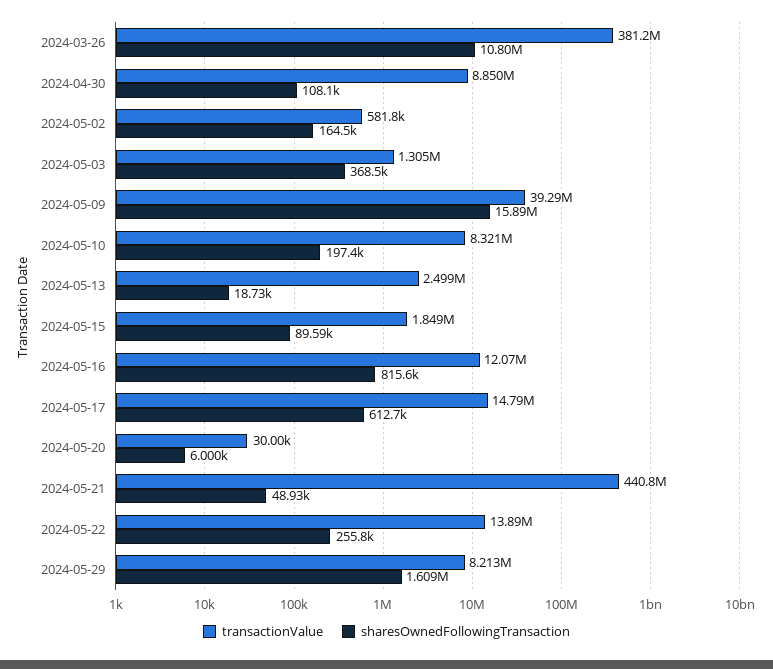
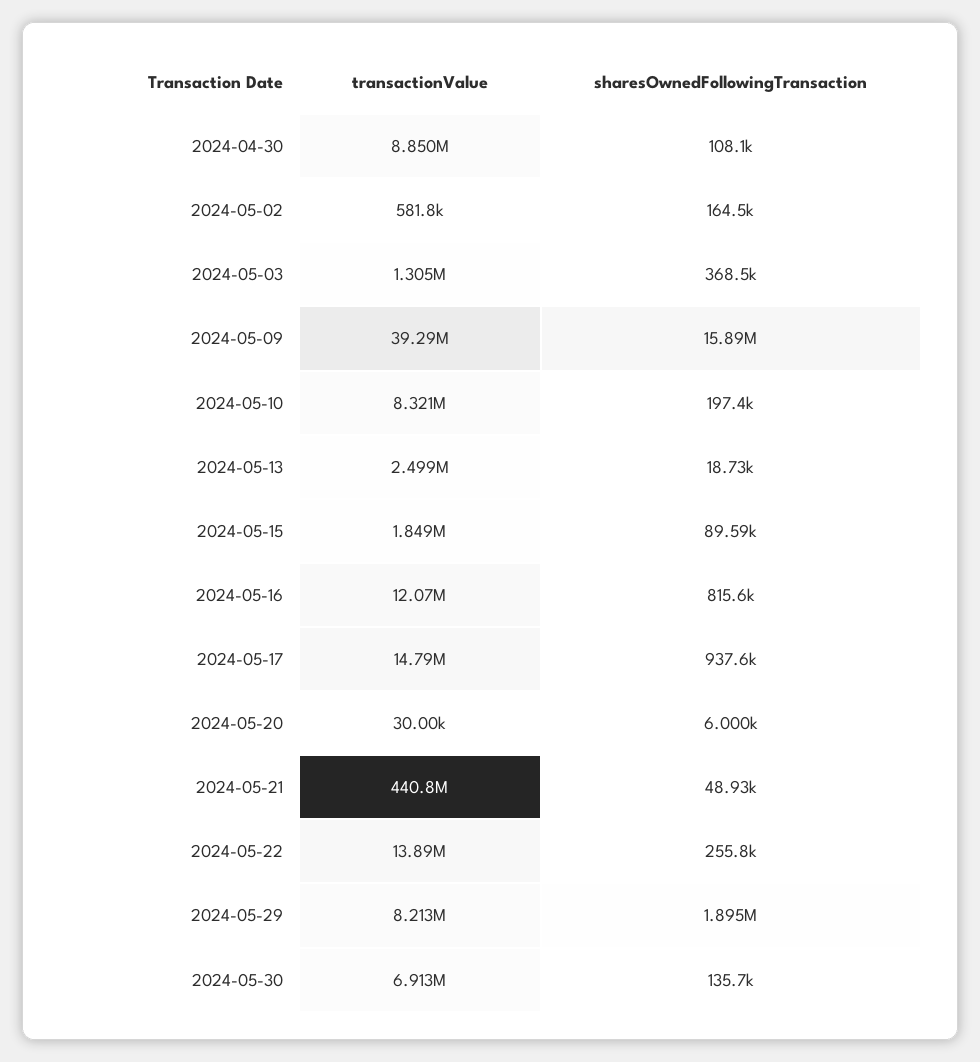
transactionValue, 2024-03-26: 381200000 -> none
sharesOwnedFollowingTransaction, 2024-03-26: 10800000 -> none
sharesOwnedFollowingTransaction, 2024-05-17: 612700 -> 937600
sharesOwnedFollowingTransaction, 2024-05-29: 1609000 -> 1895000
transactionValue, 2024-05-30: none -> 6913000
sharesOwnedFollowingTransaction, 2024-05-30: none -> 135700

